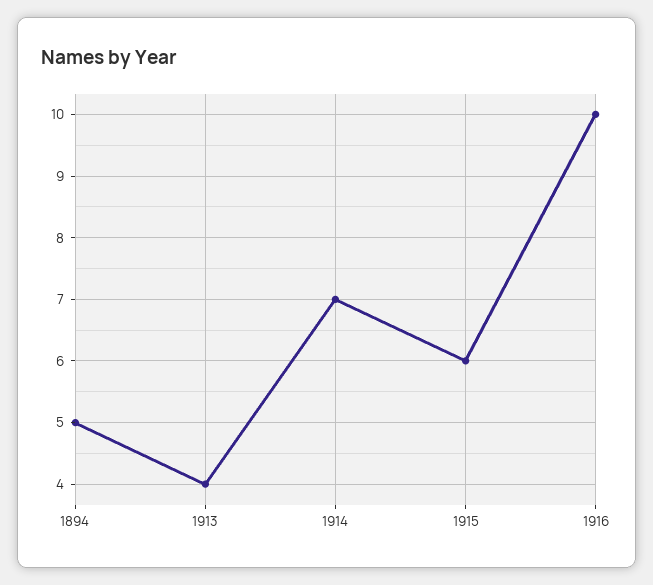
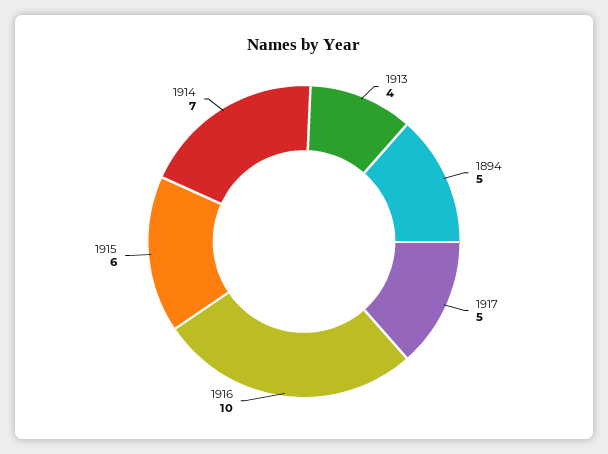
1917: none -> 5

